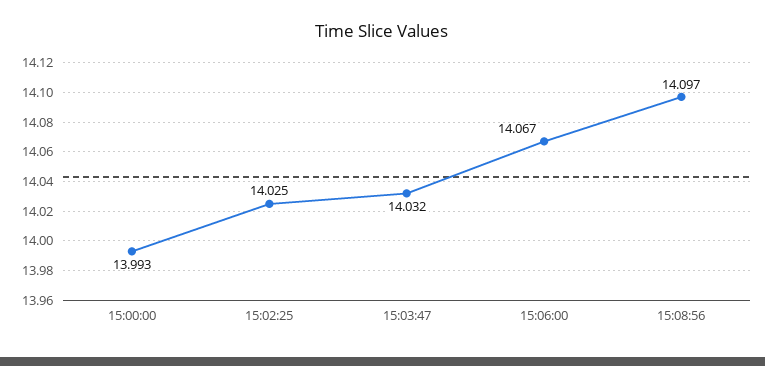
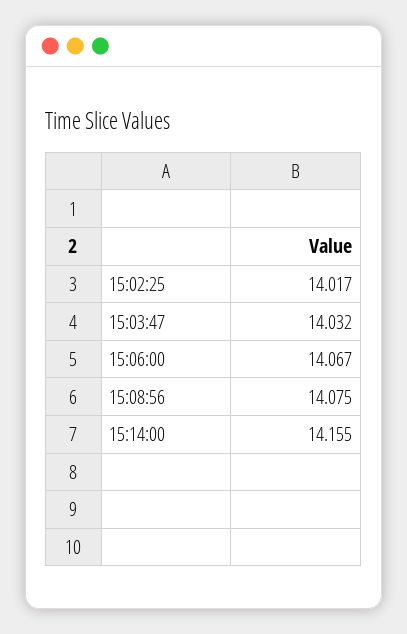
15:00:00: 13.993 -> none
15:02:25: 14.025 -> 14.017
15:08:56: 14.097 -> 14.075
15:14:00: none -> 14.155

